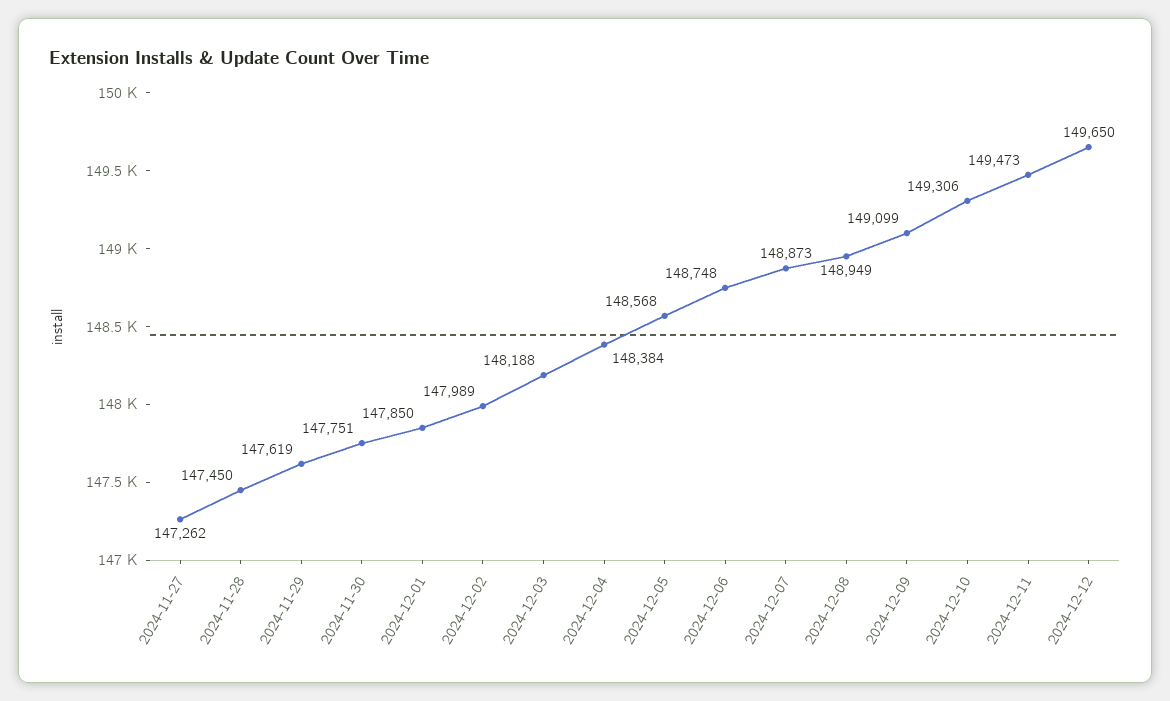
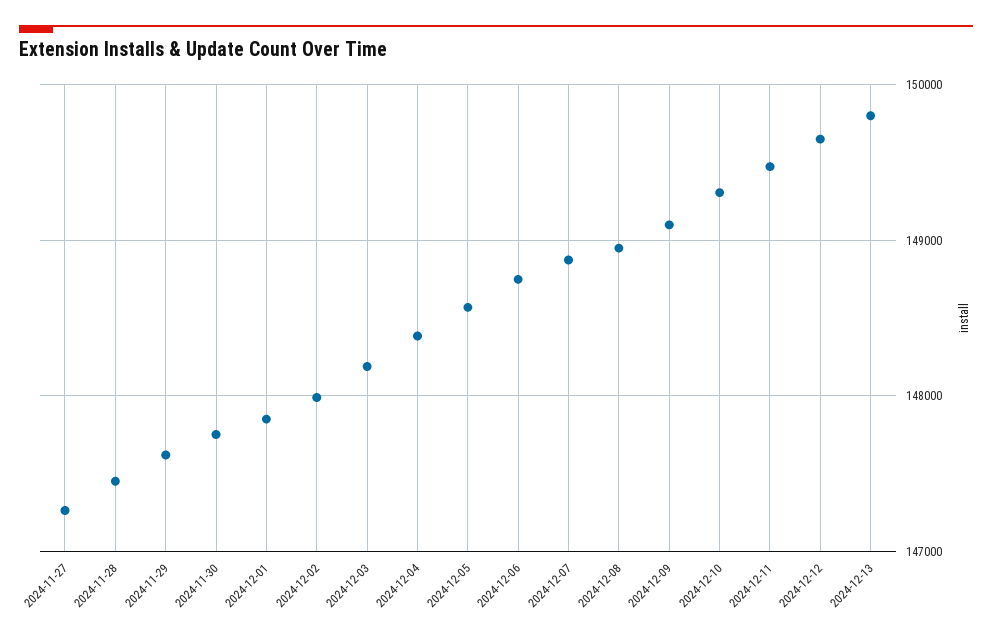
2024-12-13: none -> 149800

